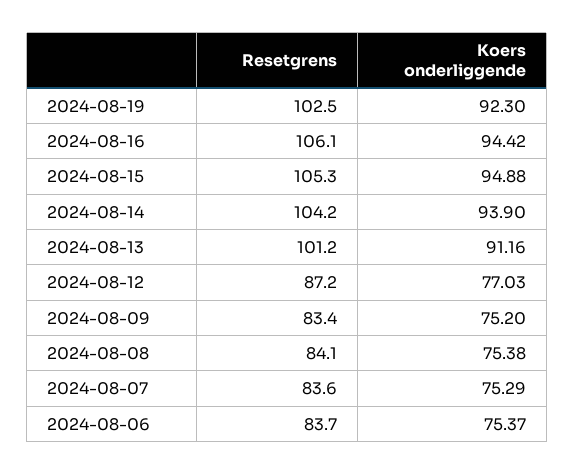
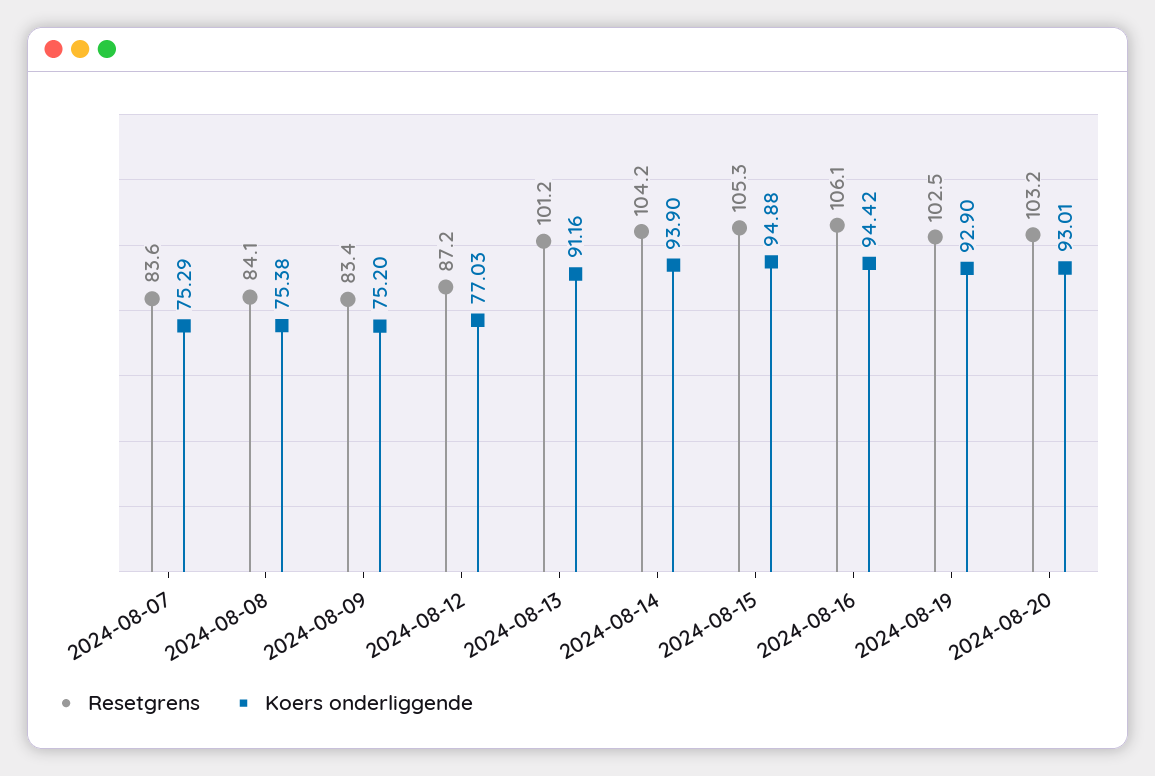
Koers onderliggende, 2024-08-19: 92.3 -> 92.9
Resetgrens, 2024-08-06: 83.7 -> none
Koers onderliggende, 2024-08-06: 75.37 -> none
Resetgrens, 2024-08-20: none -> 103.2
Koers onderliggende, 2024-08-20: none -> 93.01

